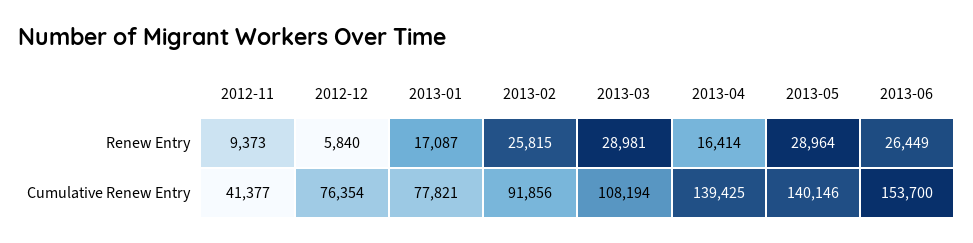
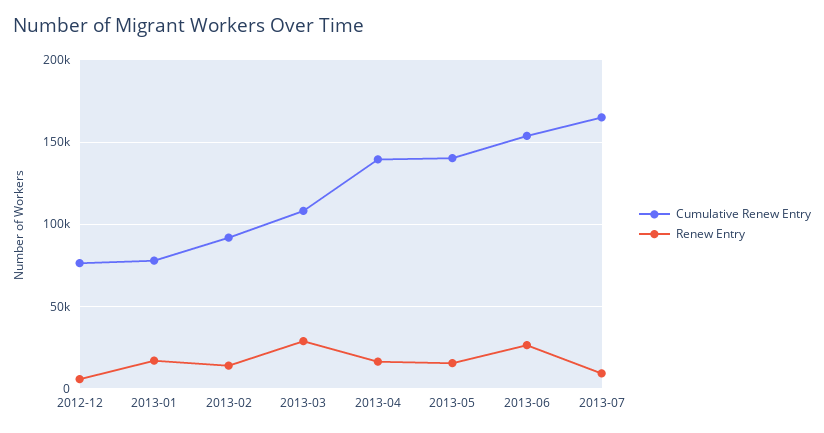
Renew Entry, 2012-11: 9373 -> none
Renew Entry, 2013-02: 25815 -> 15000
Renew Entry, 2013-05: 28964 -> 15000
Cumulative Renew Entry, 2012-11: 41377 -> none
Cumulative Renew Entry, 2013-07: none -> 165000
Renew Entry, 2013-07: none -> 10000

